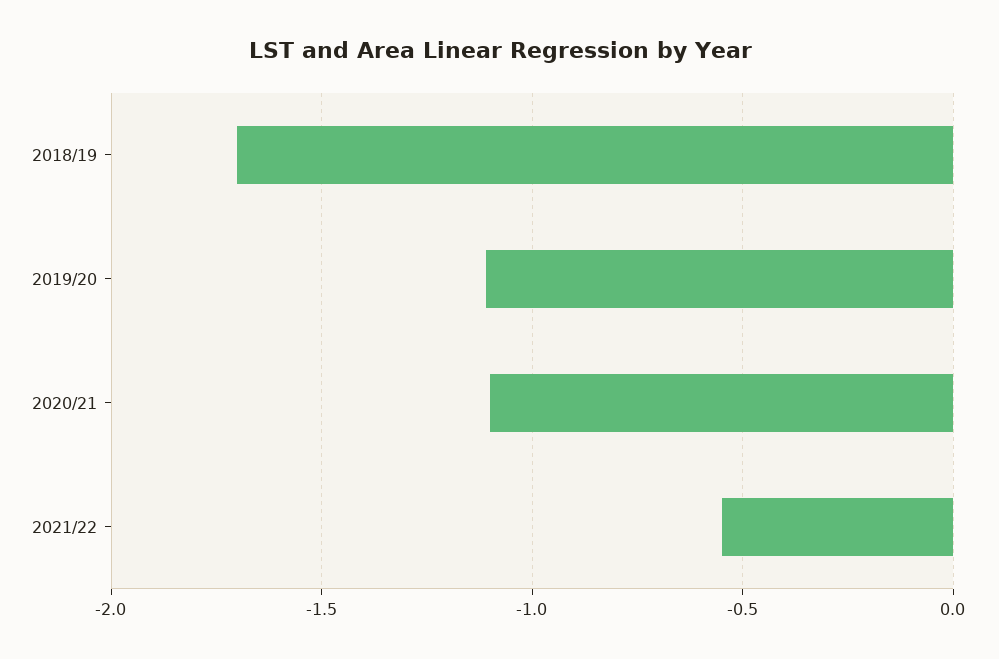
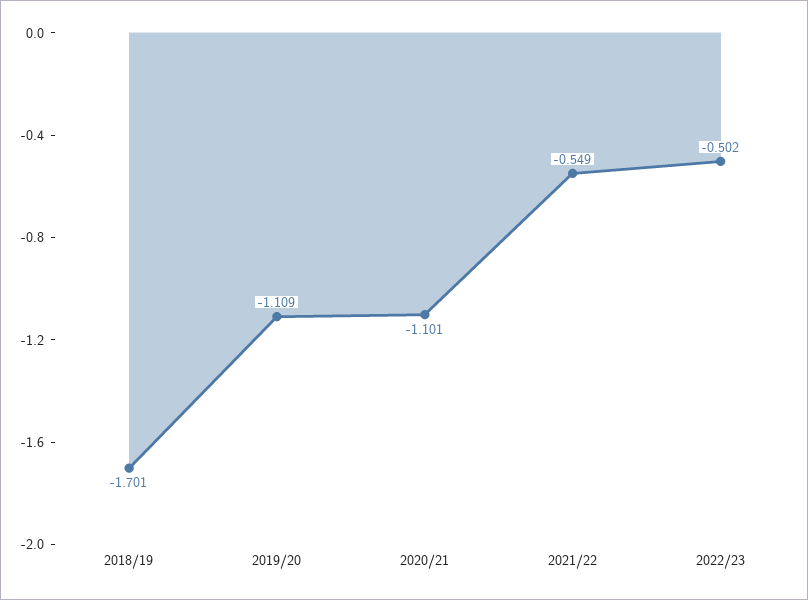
2022/23: none -> -0.502

